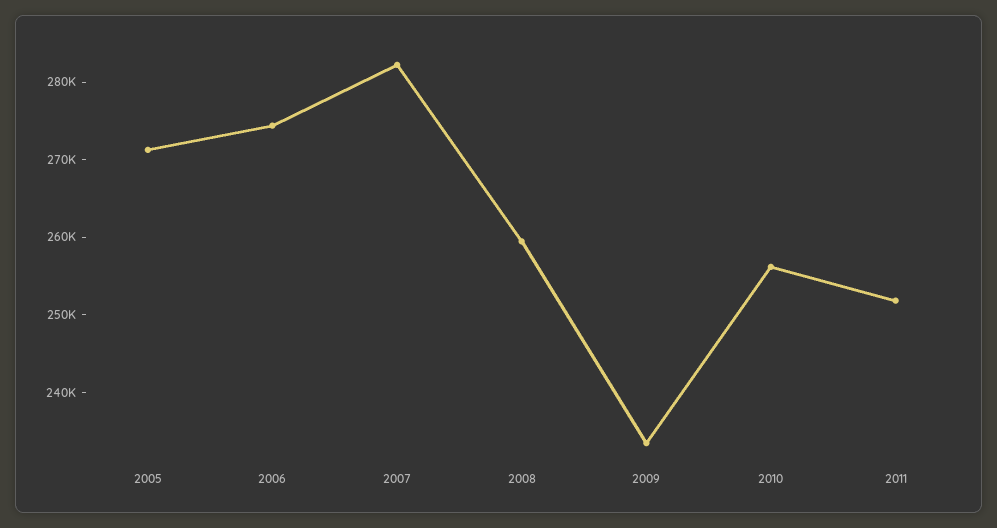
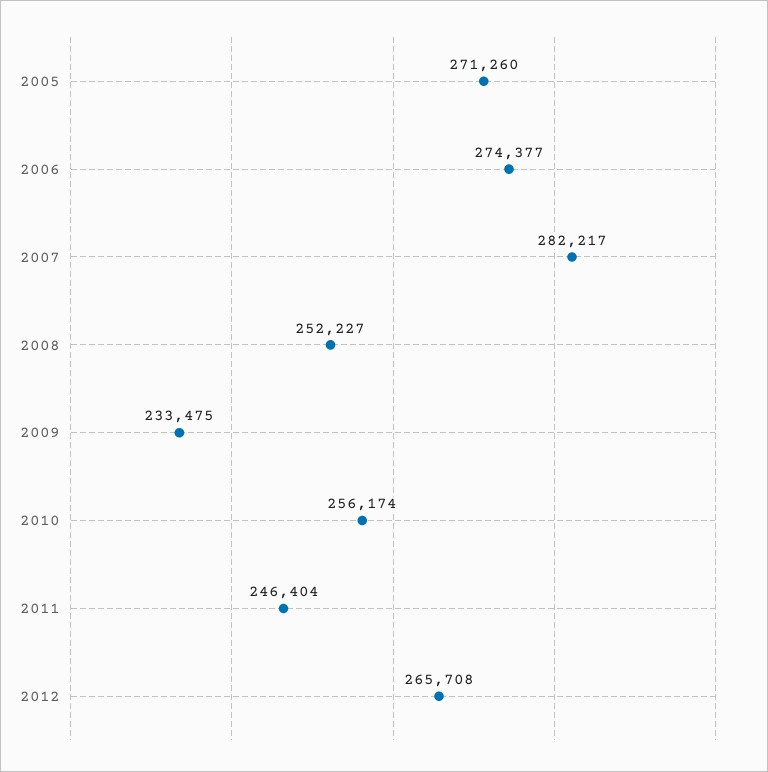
2008: 260000 -> 252227
2011: 252000 -> 246404
2012: none -> 265708

